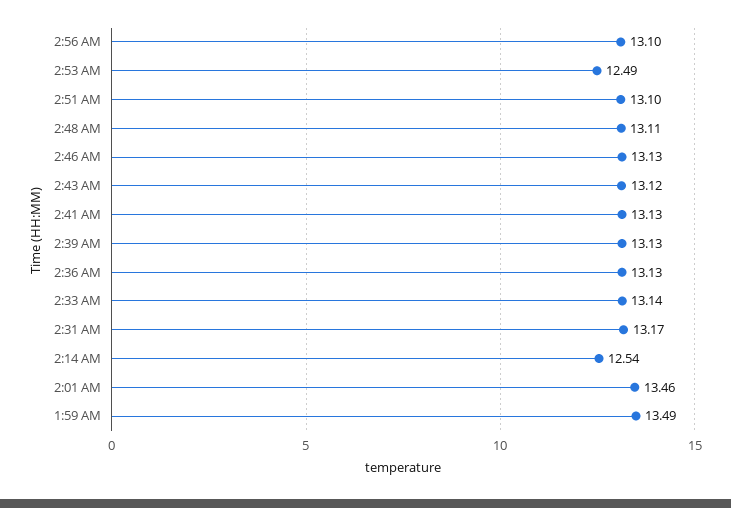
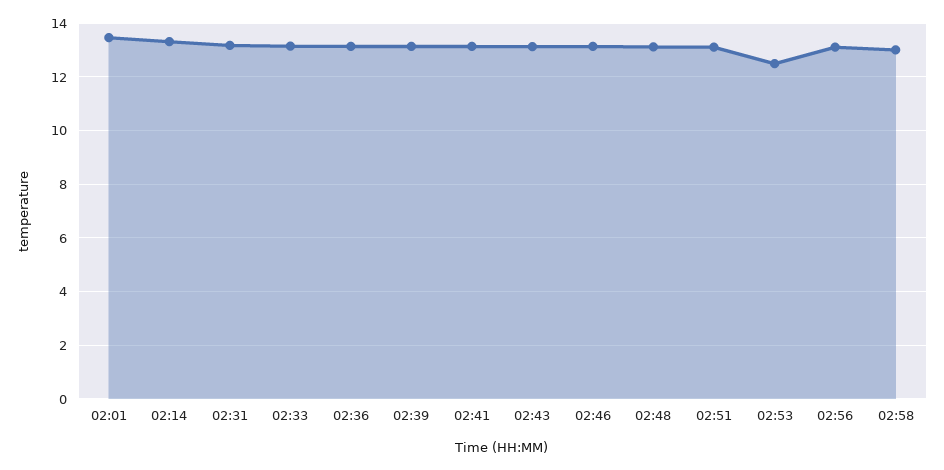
2:14 AM: 12.54 -> 13.25
1:59 AM: 13.49 -> none
02:58: none -> 13

